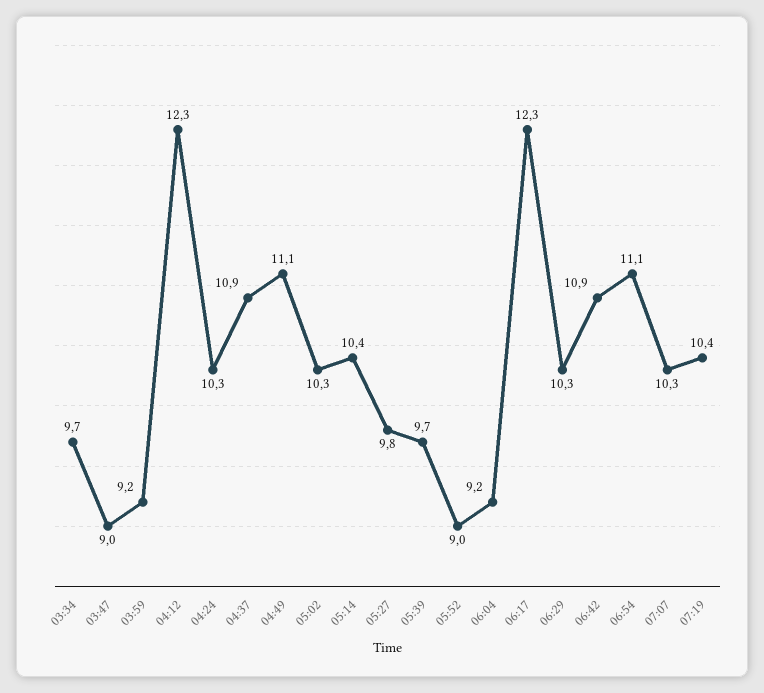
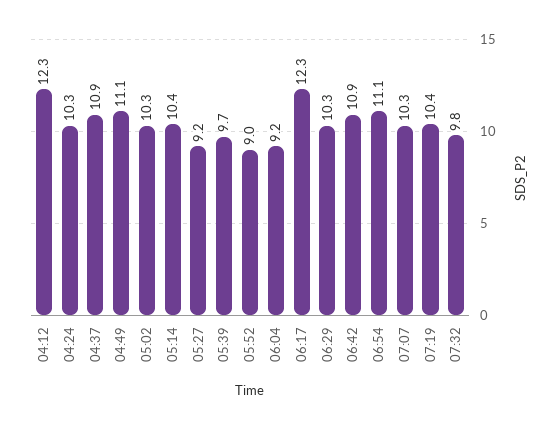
03:34: 9.7 -> none
03:47: 9 -> none
03:59: 9.2 -> none
05:27: 9.8 -> 9.2
07:32: none -> 9.8

